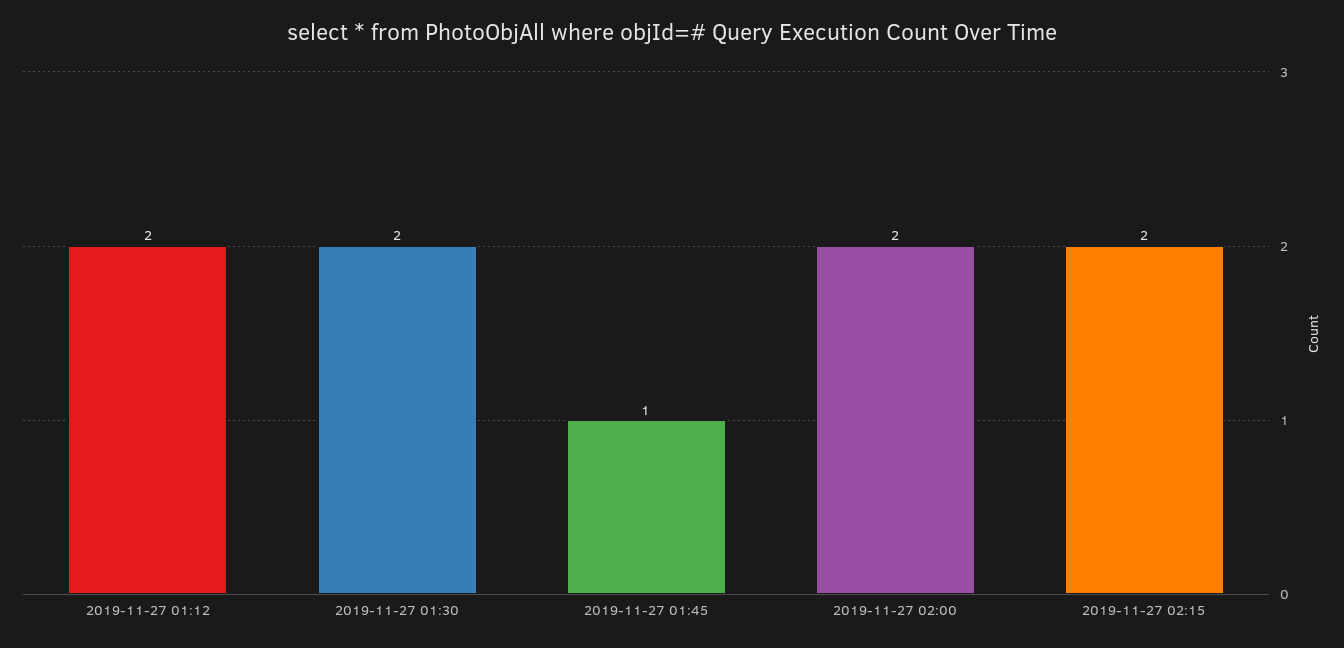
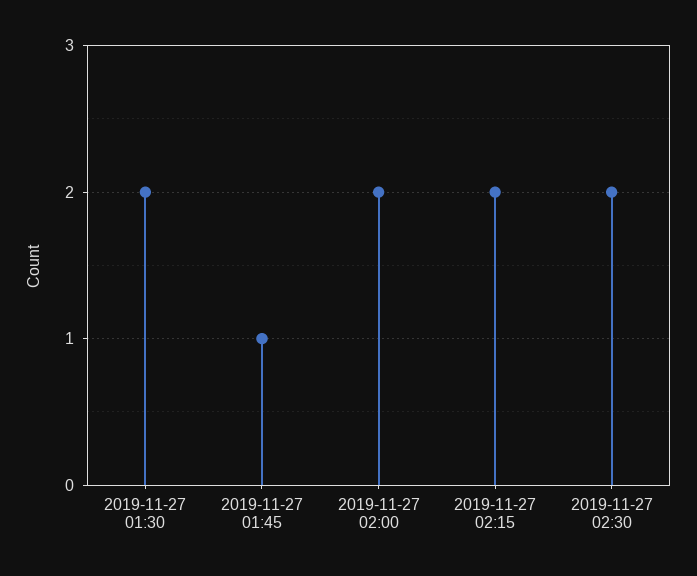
2019-11-27 01:12: 2 -> none
2019-11-27 02:30: none -> 2

